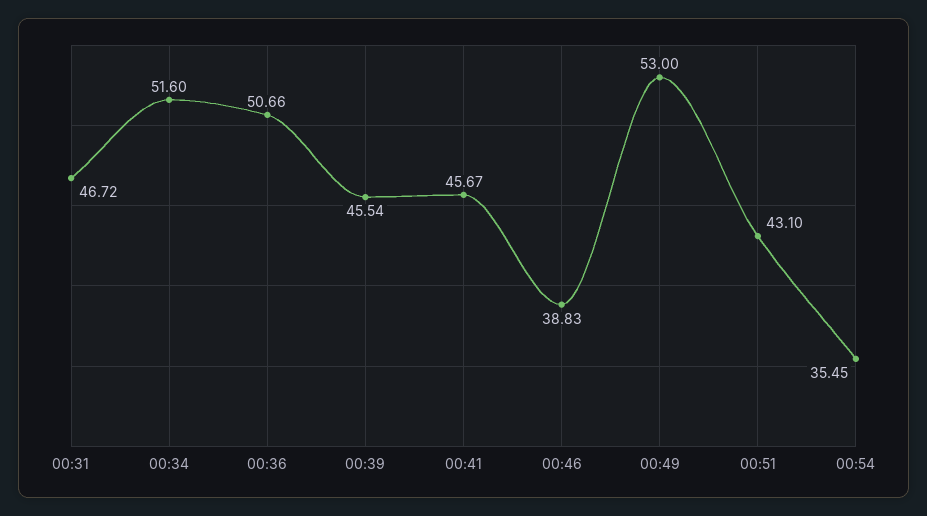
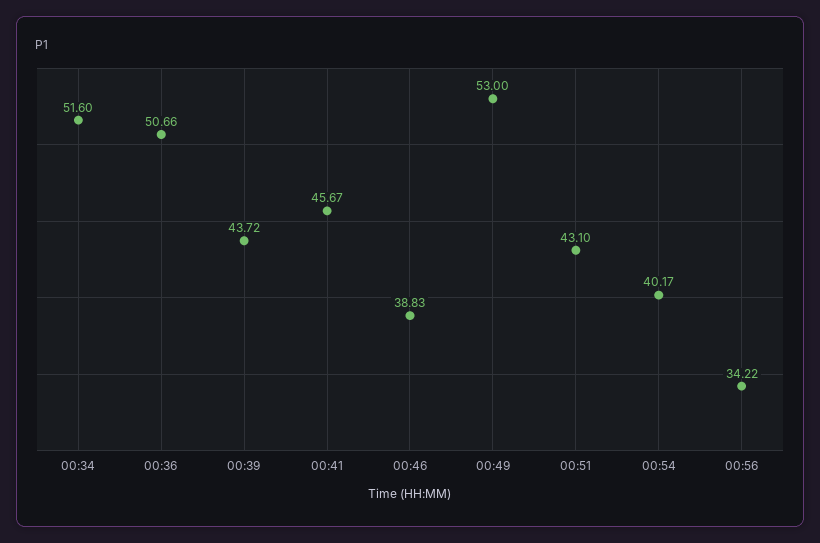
00:31: 46.72 -> none
00:39: 45.54 -> 43.72
00:54: 35.45 -> 40.17
00:56: none -> 34.22

